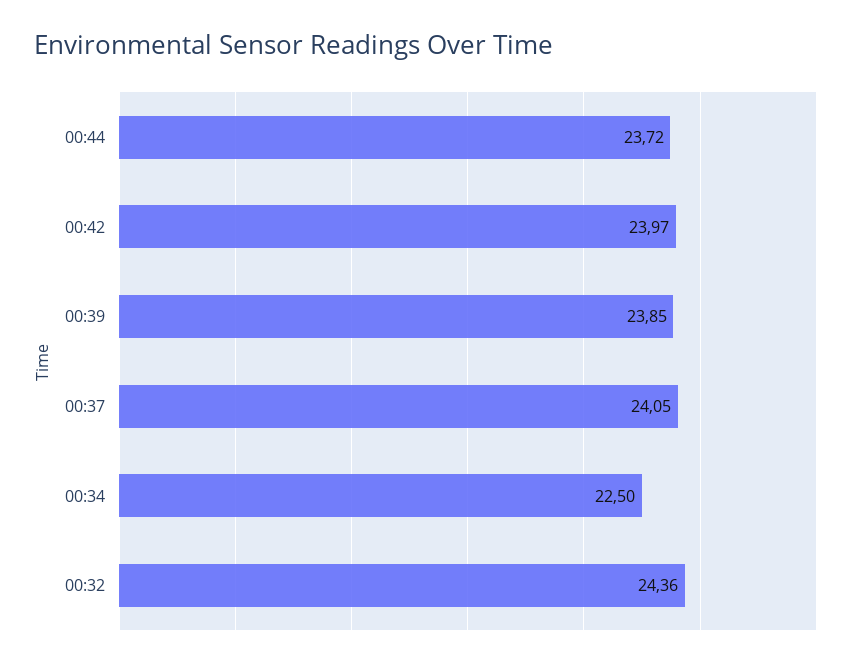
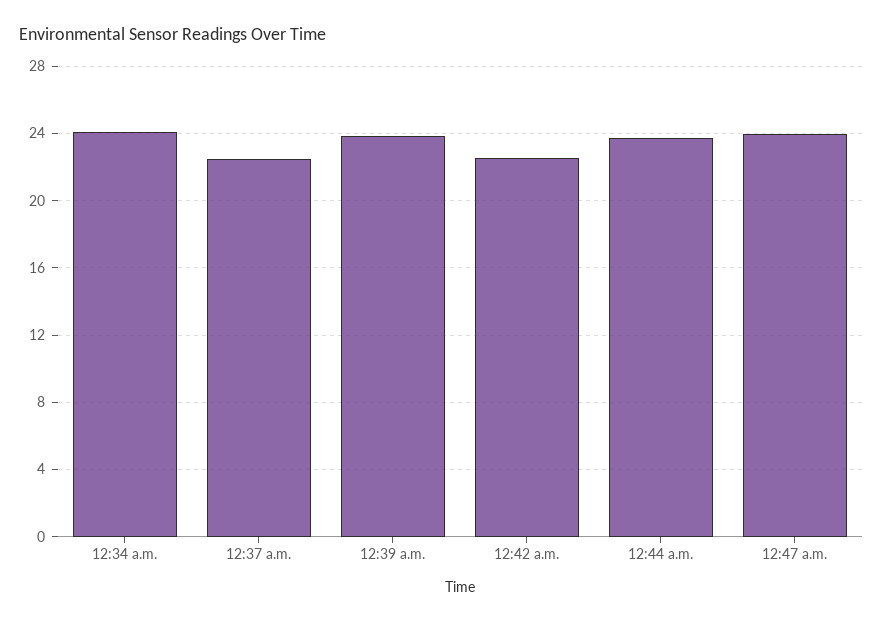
00:42: 23.97 -> 22.5
00:37: 24.05 -> 22.5
00:34: 22.5 -> 24
00:32: 24.36 -> none
12:47 a.m.: none -> 24

